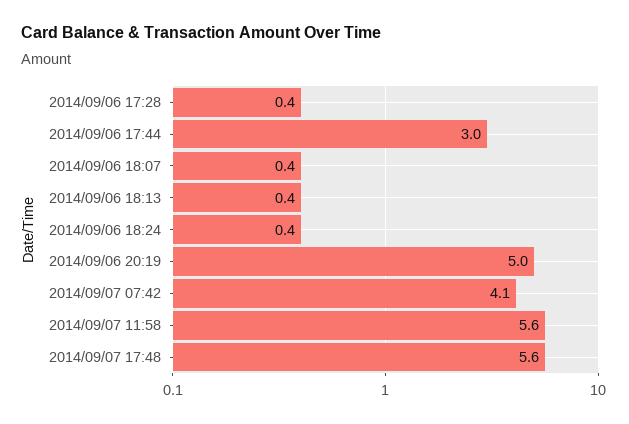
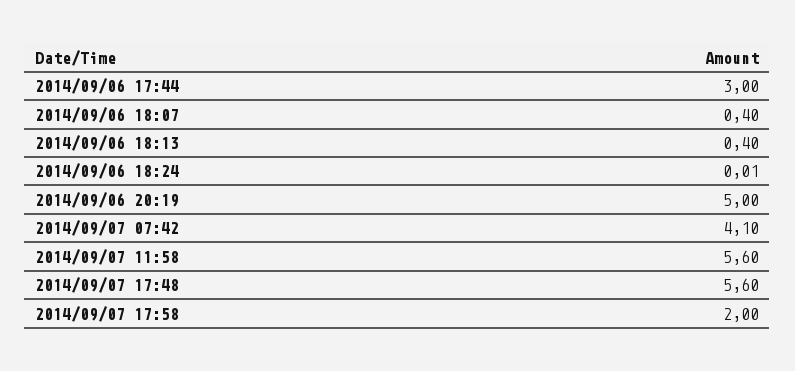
2014/09/06 17:28: 0.4 -> none
2014/09/06 18:24: 0.4 -> 0.01
2014/09/07 17:58: none -> 2

